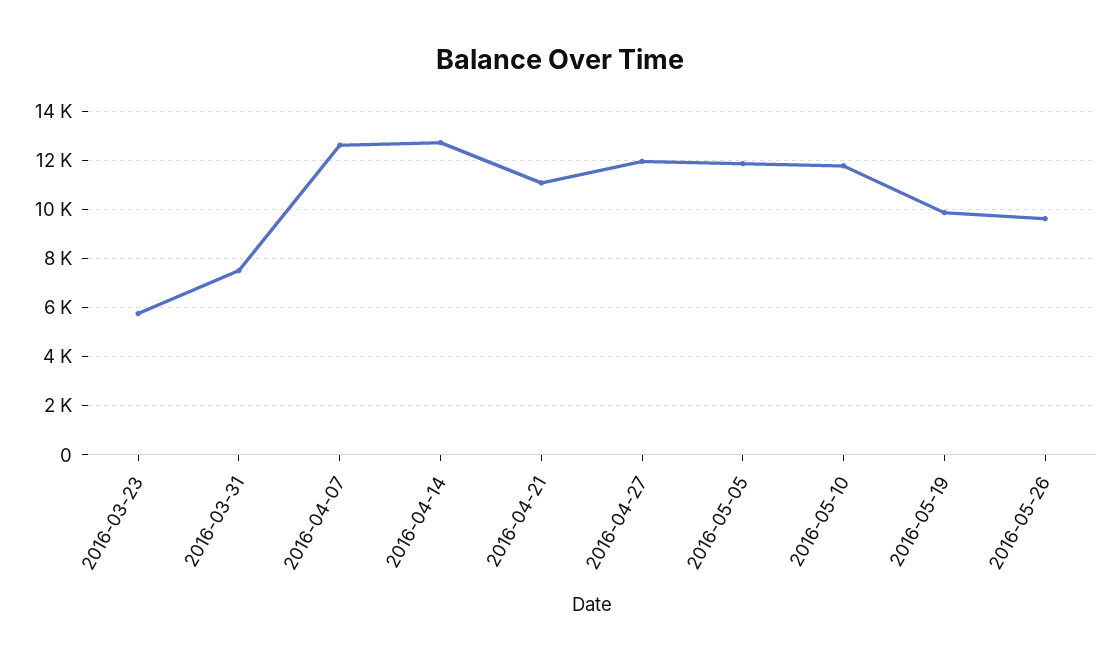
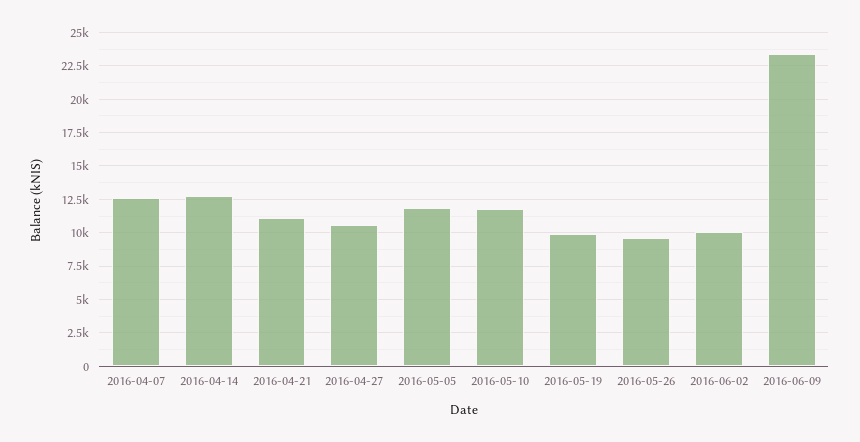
2016-03-23: 5750 -> none
2016-03-31: 7500 -> none
2016-04-27: 12000 -> 10500
2016-06-02: none -> 10000
2016-06-09: none -> 23500

